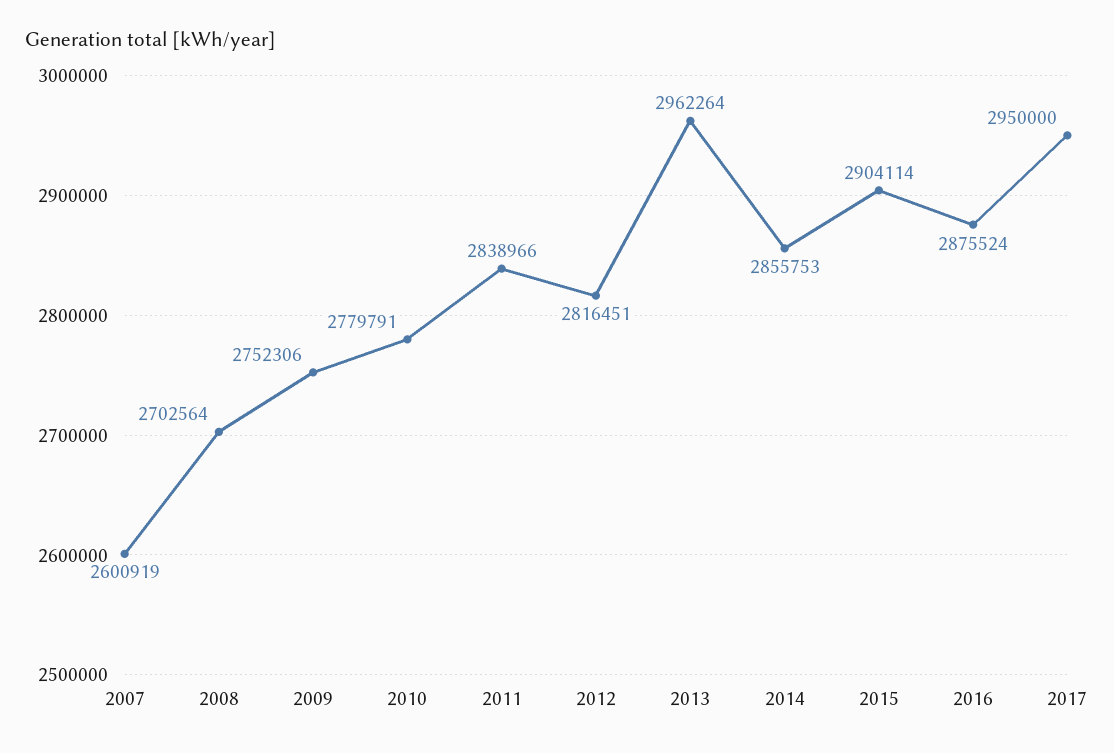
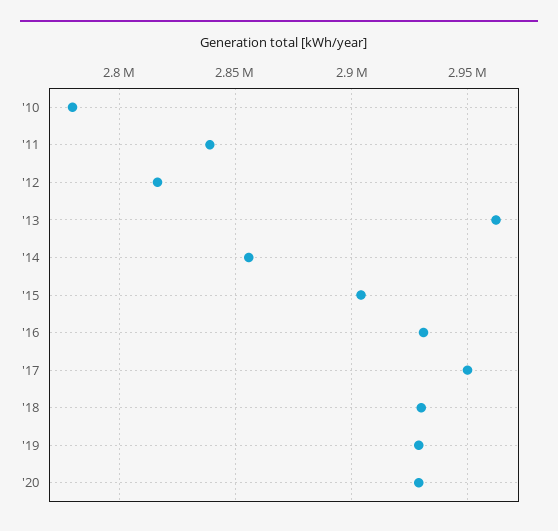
2007: 2600919 -> none
2008: 2702564 -> none
2009: 2752306 -> none
2016: 2875524 -> 2930000
'18: none -> 2930000
'19: none -> 2930000
'20: none -> 2930000

